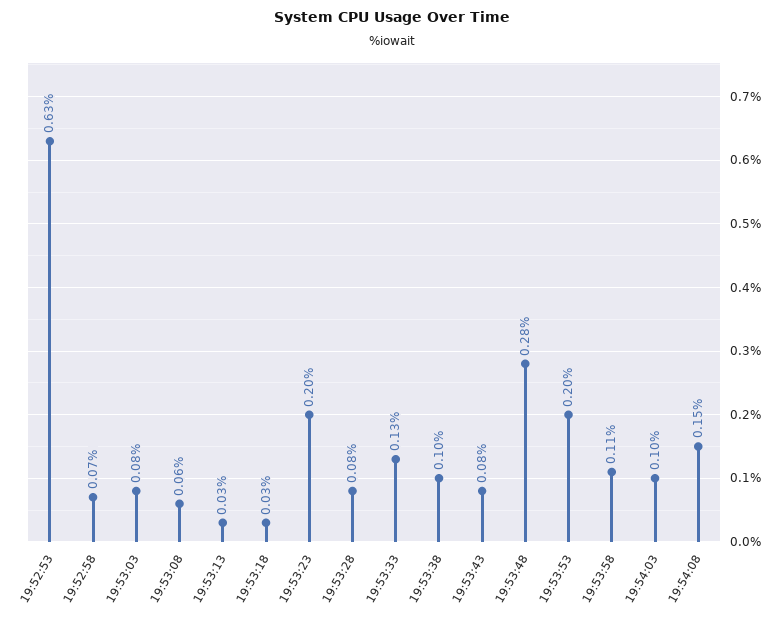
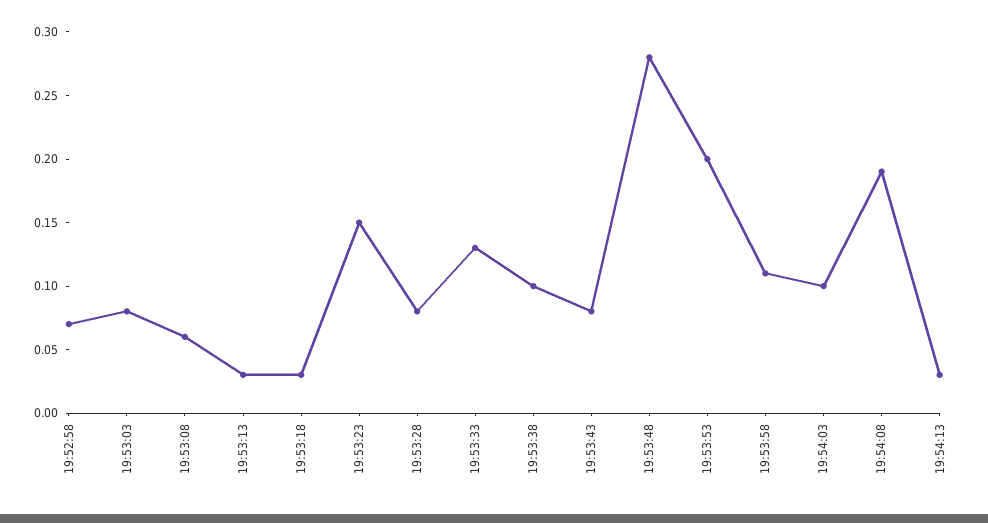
19:52:53: 0.63 -> none
19:53:23: 0.2 -> 0.15
19:54:08: 0.15 -> 0.19
19:54:13: none -> 0.03

